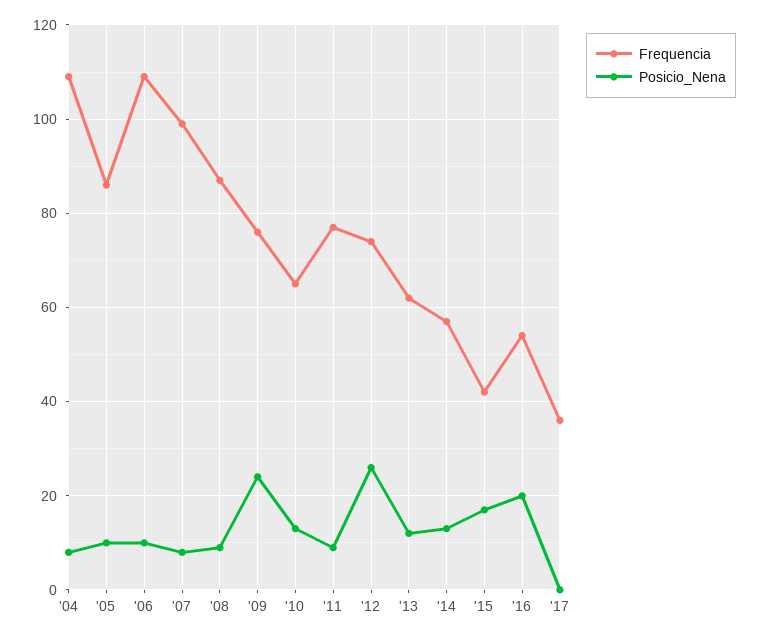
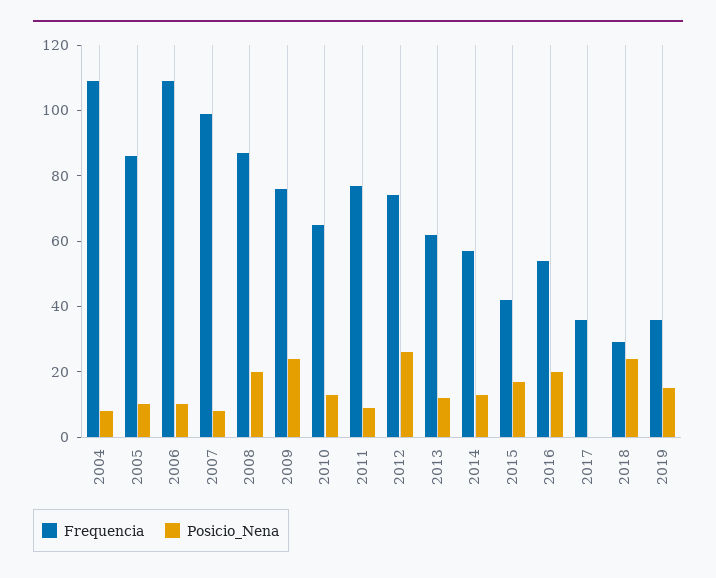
Posicio_Nena, '08: 10 -> 20
Frequencia, 2018: none -> 30
Posicio_Nena, 2018: none -> 25
Frequencia, 2019: none -> 35
Posicio_Nena, 2019: none -> 15

